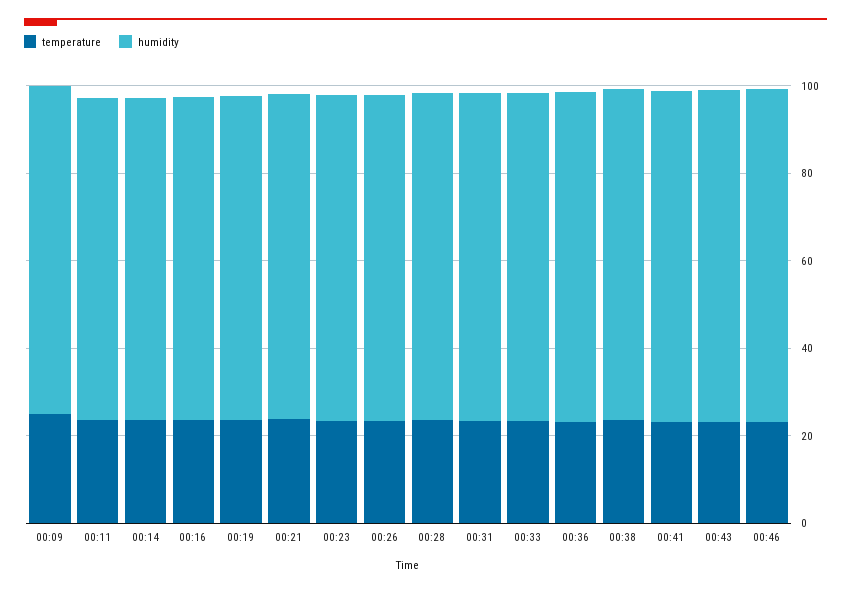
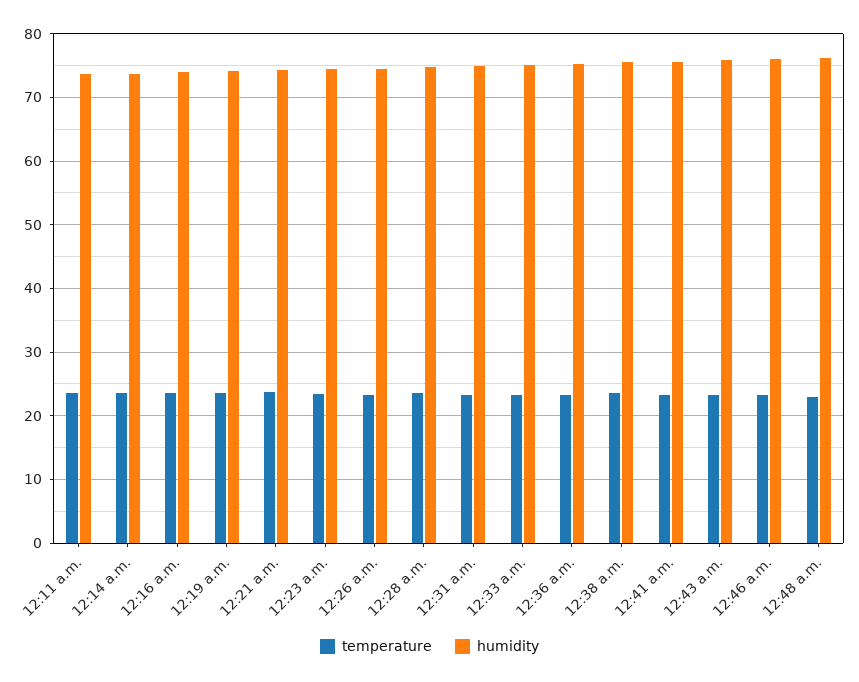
temperature, 00:09: 25 -> none
humidity, 00:09: 75 -> none
temperature, 12:48 a.m.: none -> 23
humidity, 12:48 a.m.: none -> 76

